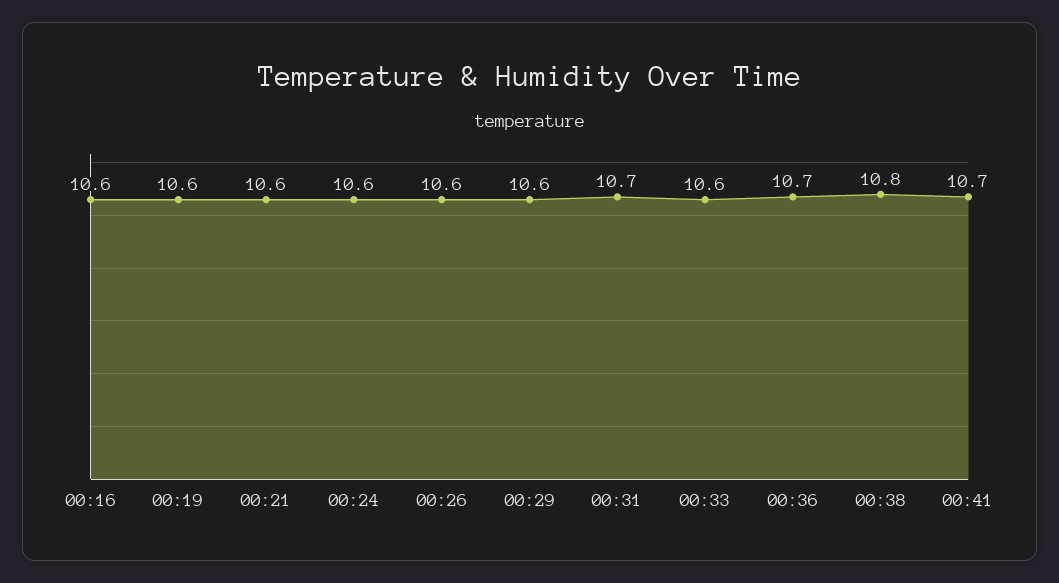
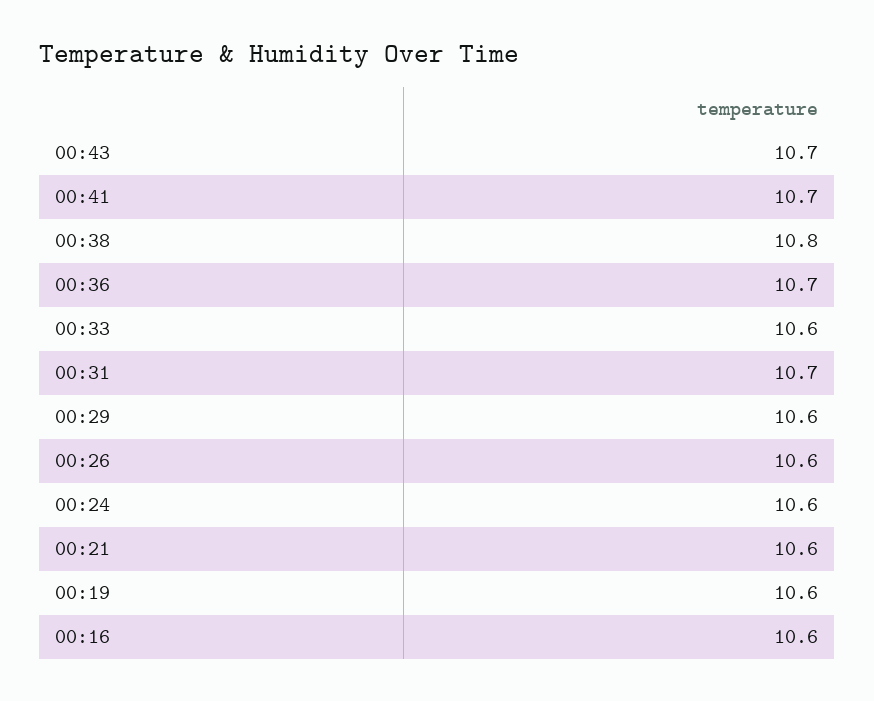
00:43: none -> 10.7

